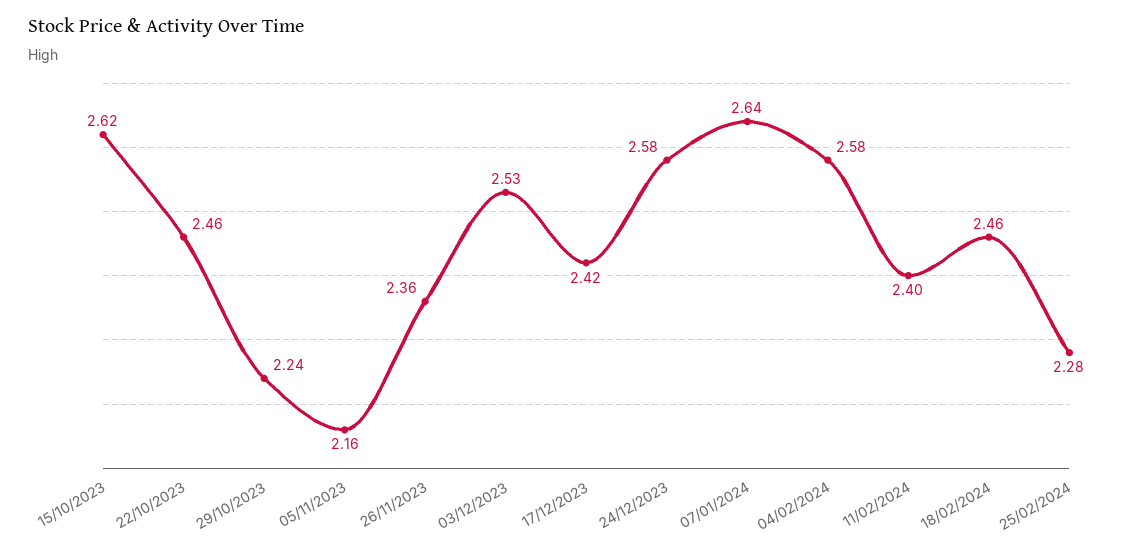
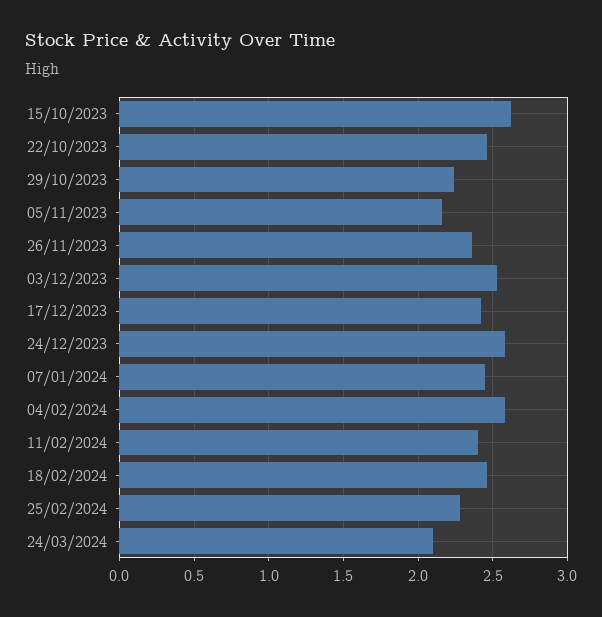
07/01/2024: 2.64 -> 2.45
24/03/2024: none -> 2.1

